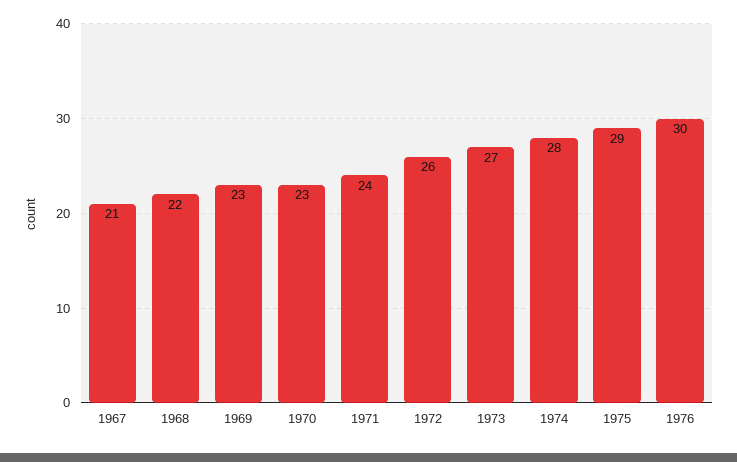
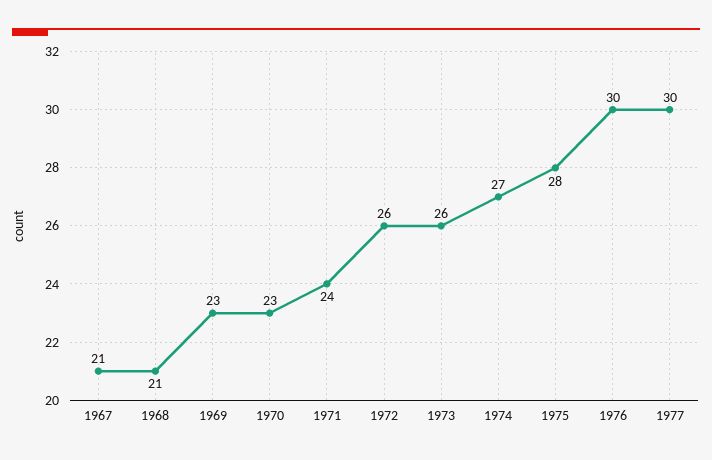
1968: 22 -> 21
1973: 27 -> 26
1974: 28 -> 27
1975: 29 -> 28
1977: none -> 30

